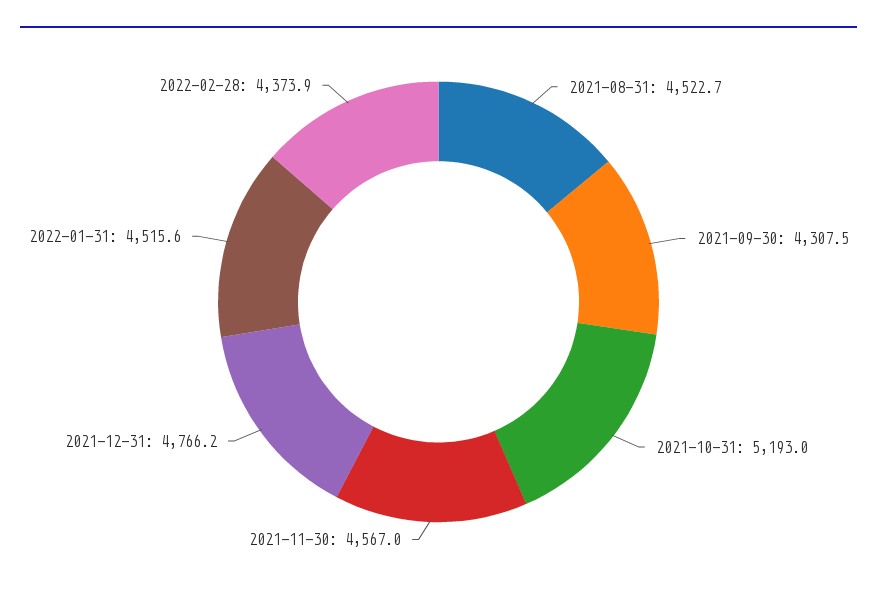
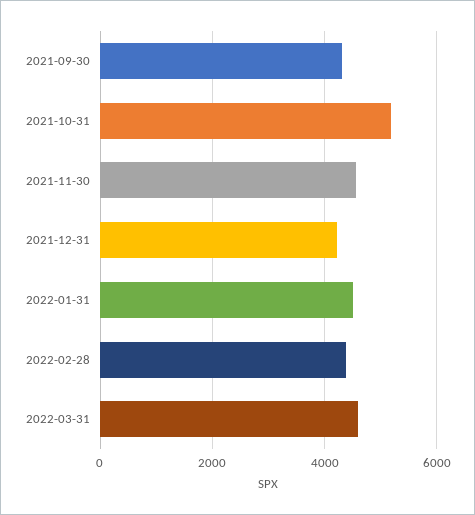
2021-08-31: 4522.7 -> none
2021-12-31: 4766.2 -> 4200
2022-03-31: none -> 4600

